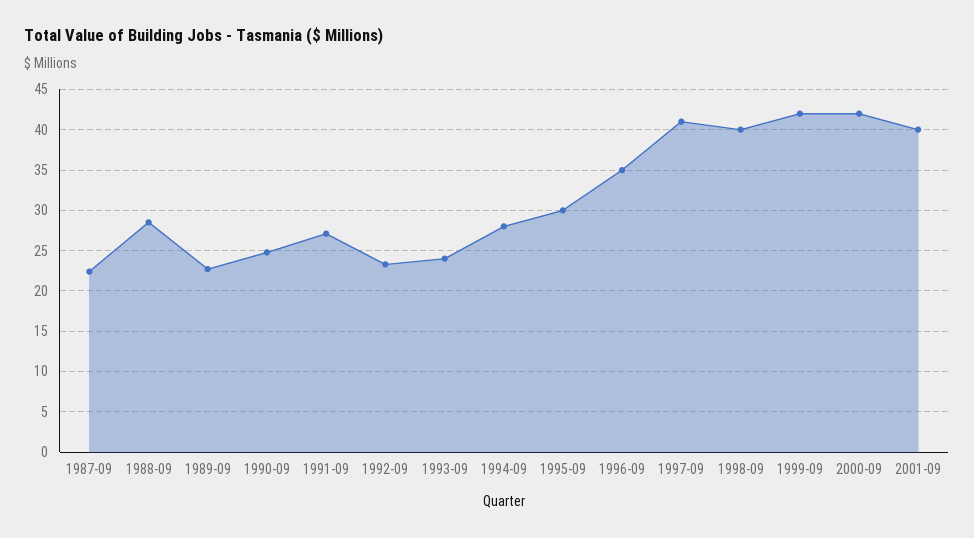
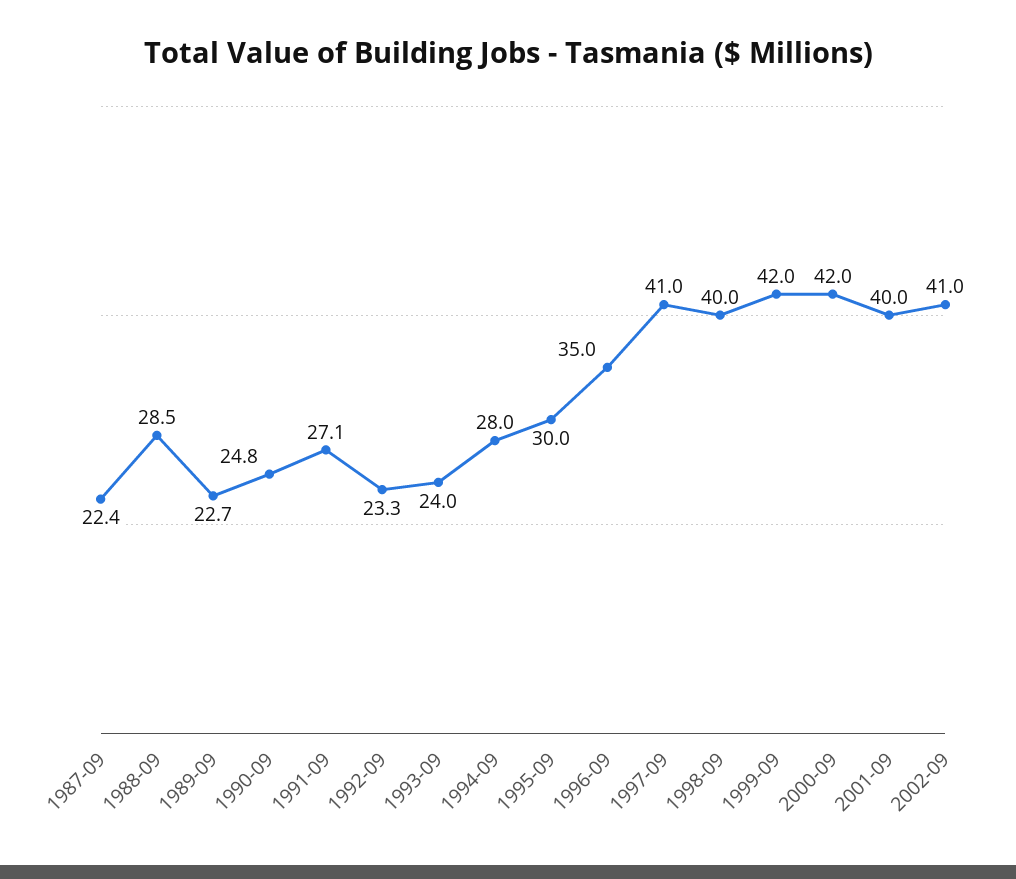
2002-09: none -> 41

